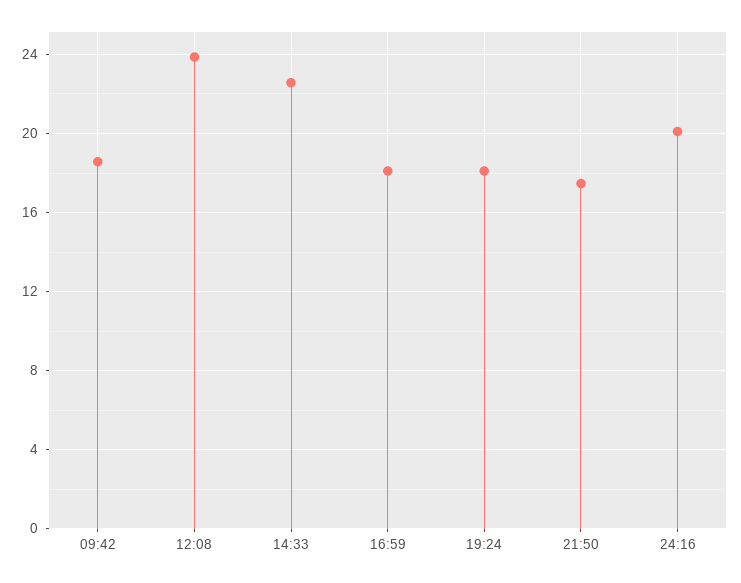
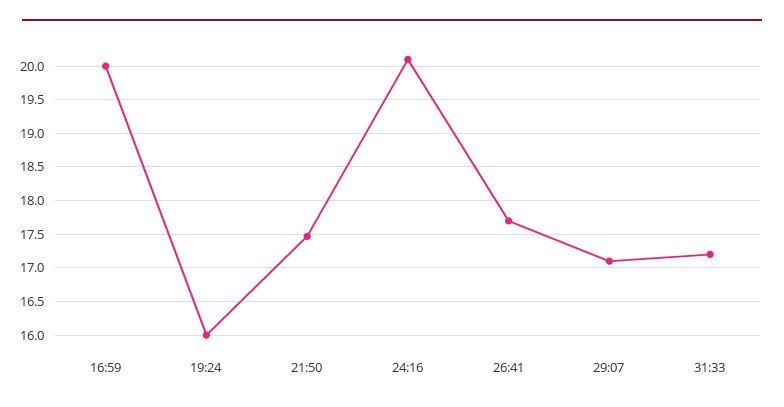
09:42: 18.5 -> none
12:08: 24 -> none
14:33: 22.5 -> none
16:59: 18 -> 20
19:24: 18 -> 16
26:41: none -> 17.7
29:07: none -> 17.1
31:33: none -> 17.2

